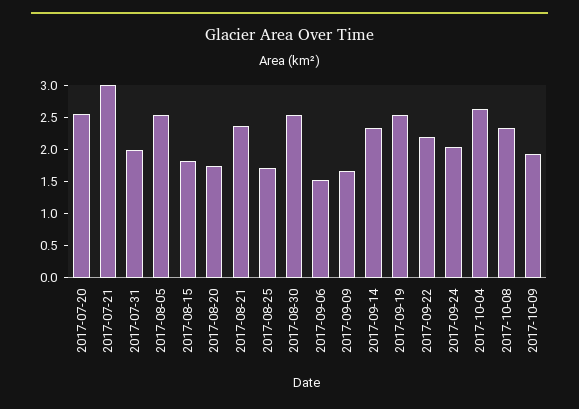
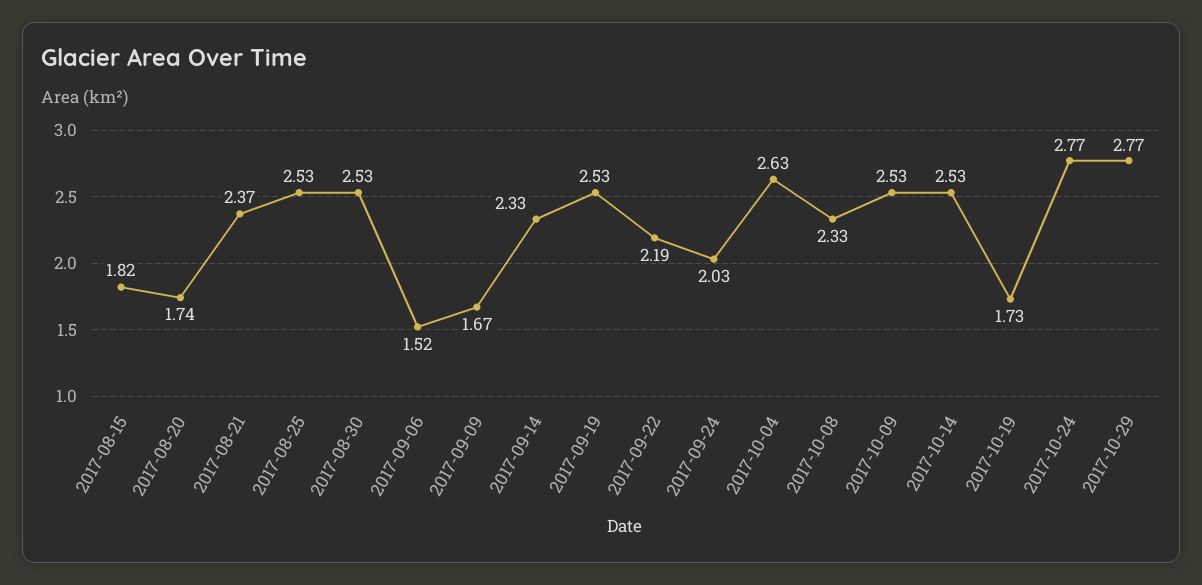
2017-07-20: 2.5 -> none
2017-07-21: 3 -> none
2017-07-31: 2 -> none
2017-08-05: 2.5 -> none
2017-08-25: 1.75 -> 2.53
2017-10-09: 2 -> 2.53
2017-10-14: none -> 2.53
2017-10-19: none -> 1.73
2017-10-24: none -> 2.77
2017-10-29: none -> 2.77

